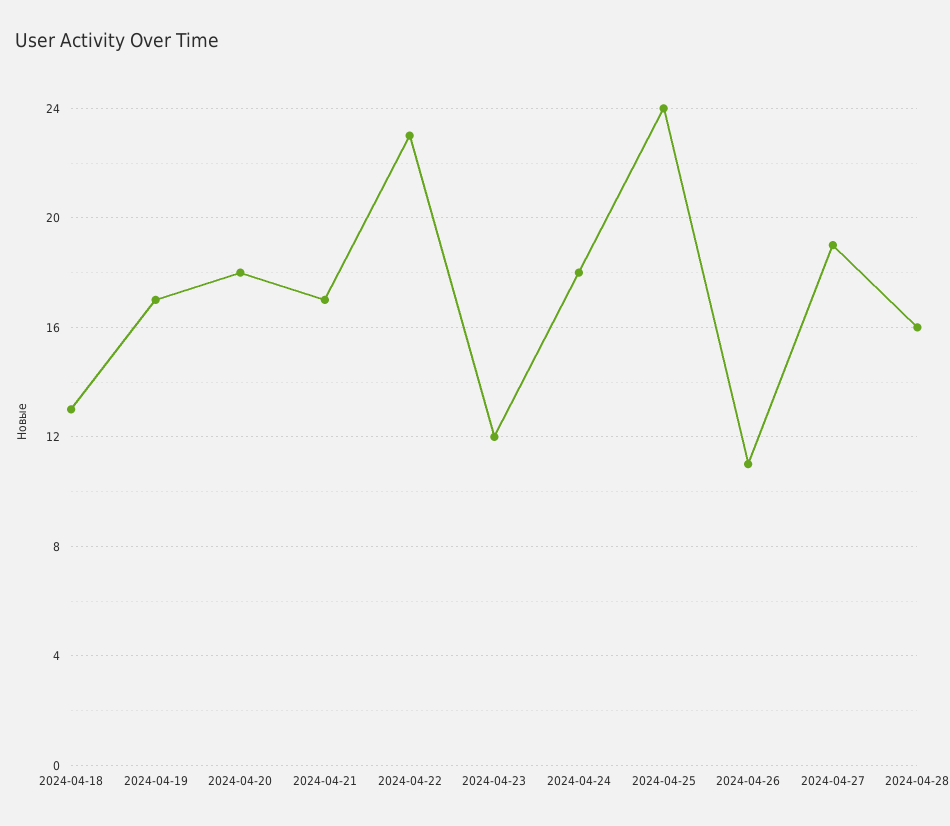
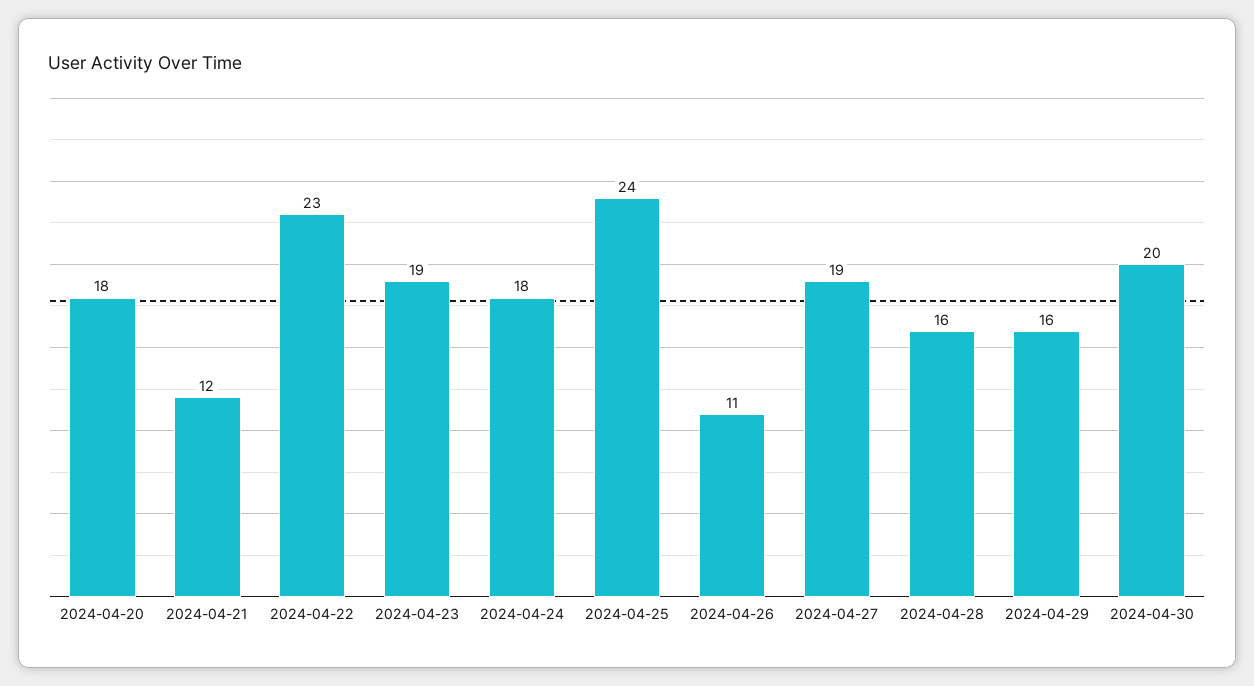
2024-04-18: 13 -> none
2024-04-19: 17 -> none
2024-04-21: 17 -> 12
2024-04-23: 12 -> 19
2024-04-29: none -> 16
2024-04-30: none -> 20

